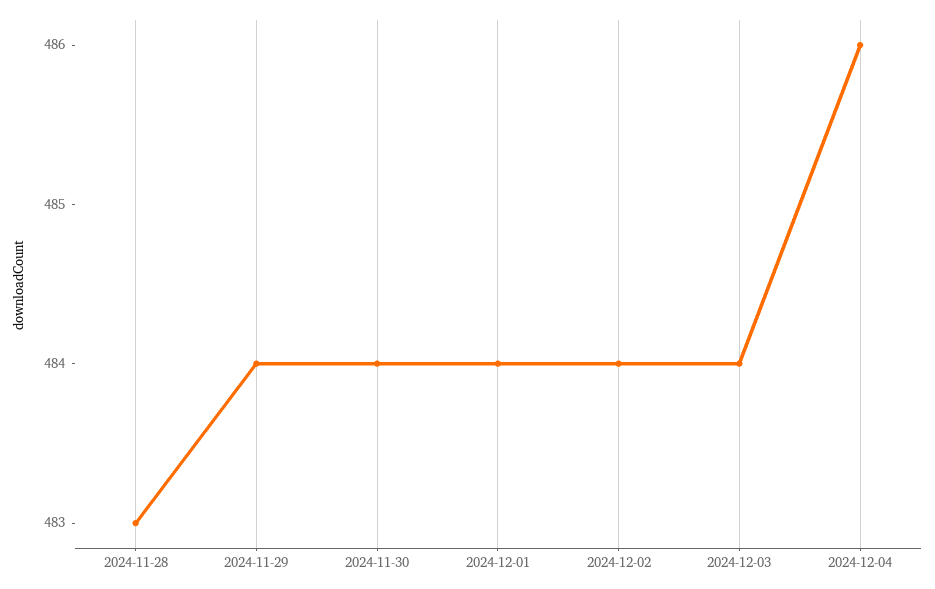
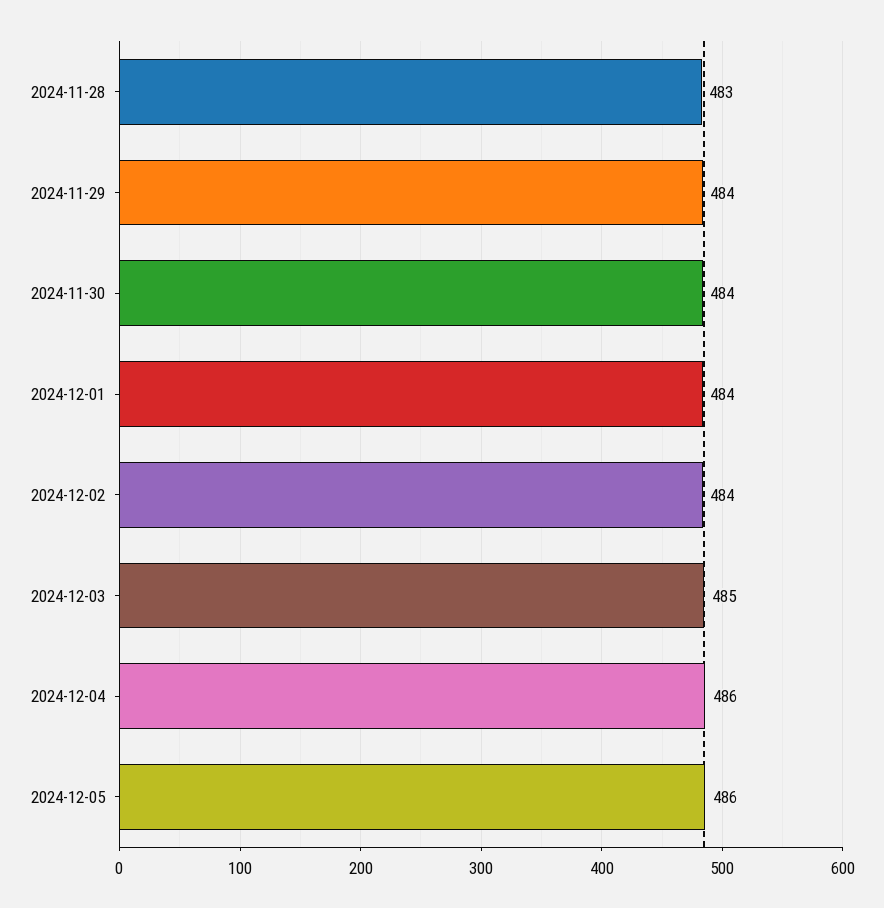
2024-12-03: 484 -> 485
2024-12-05: none -> 486

